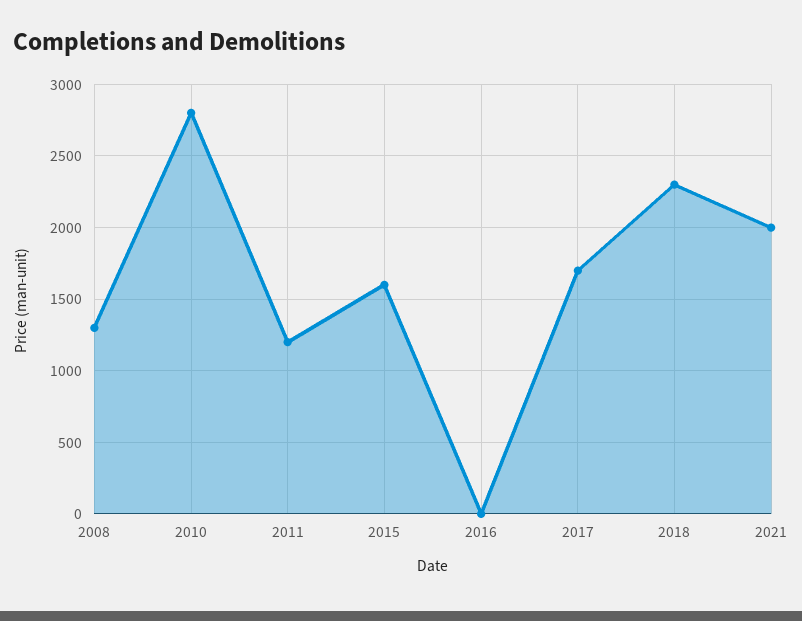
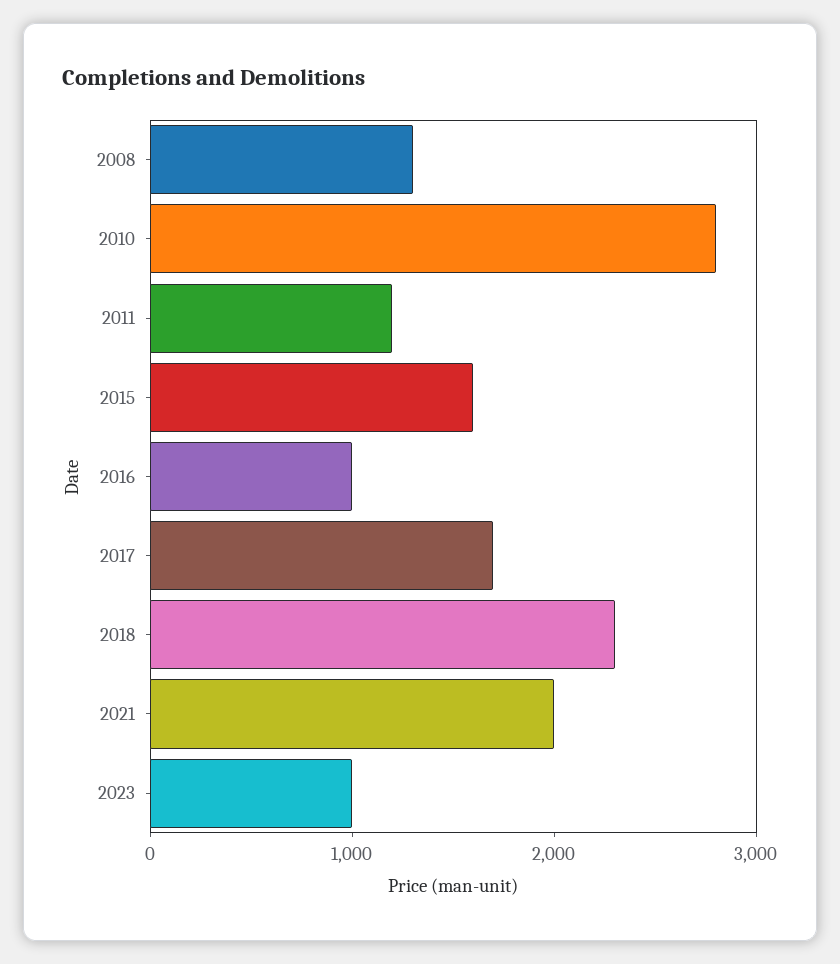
2016: 0 -> 1000
2023: none -> 1000

